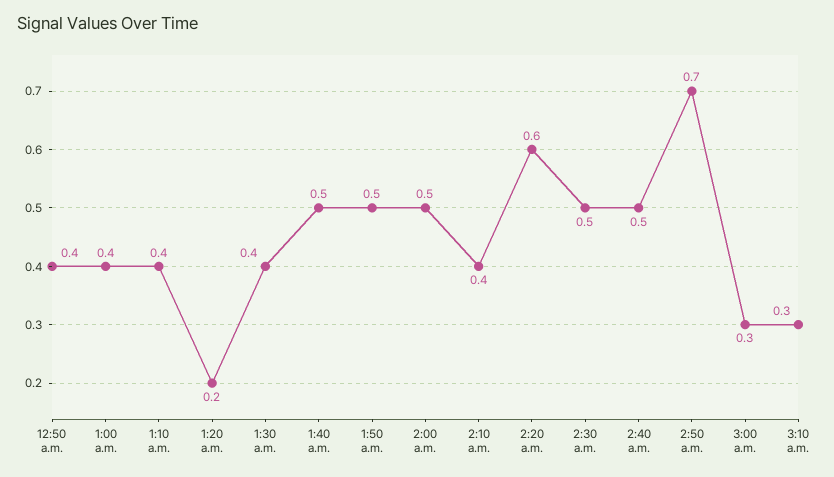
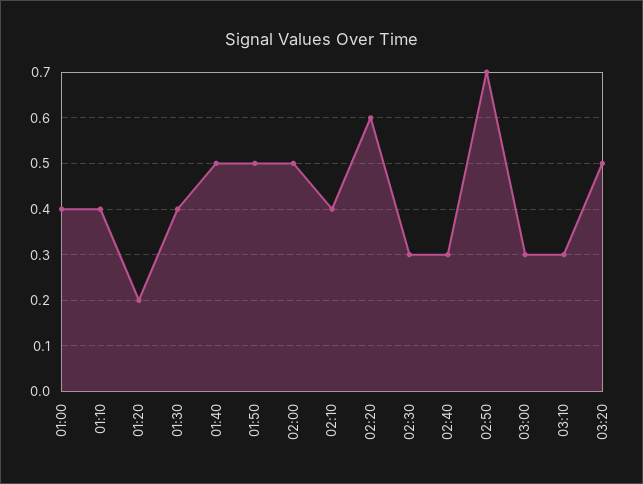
12:50 a.m.: 0.4 -> none
2:30 a.m.: 0.5 -> 0.3
2:40 a.m.: 0.5 -> 0.3
03:20: none -> 0.5

